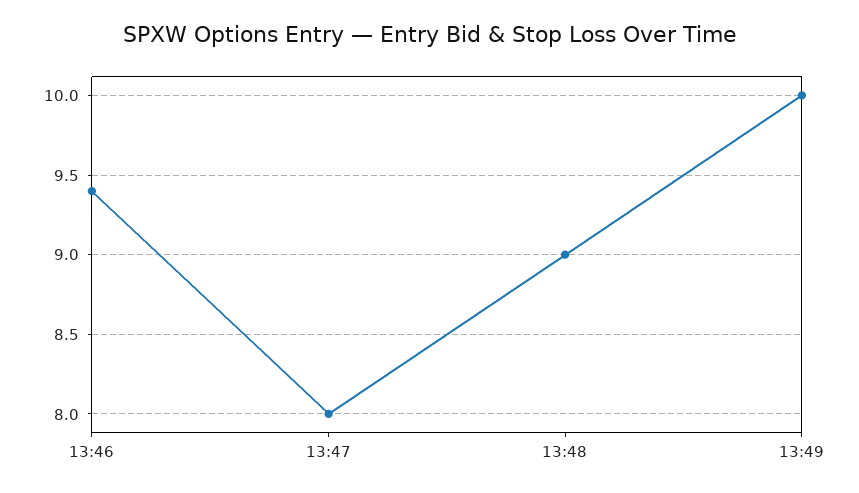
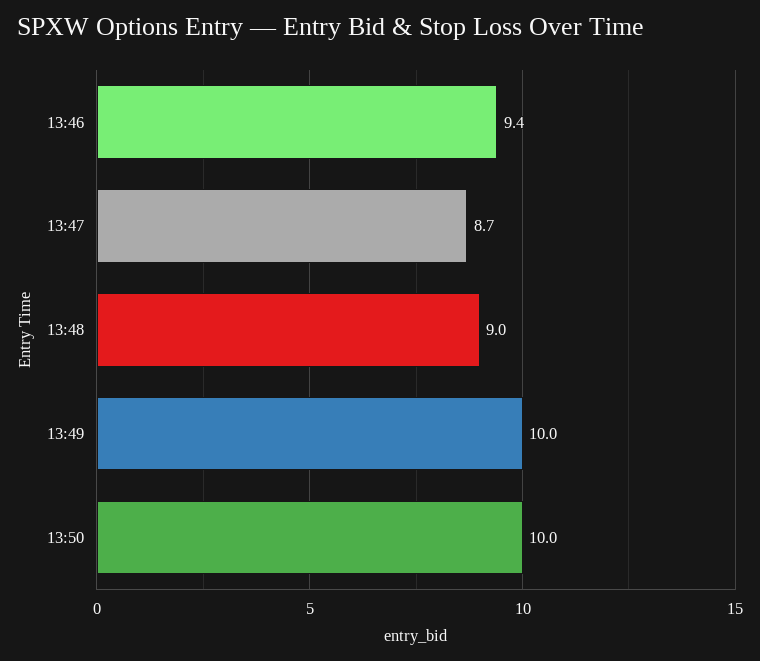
13:47: 8 -> 8.7
13:50: none -> 10

